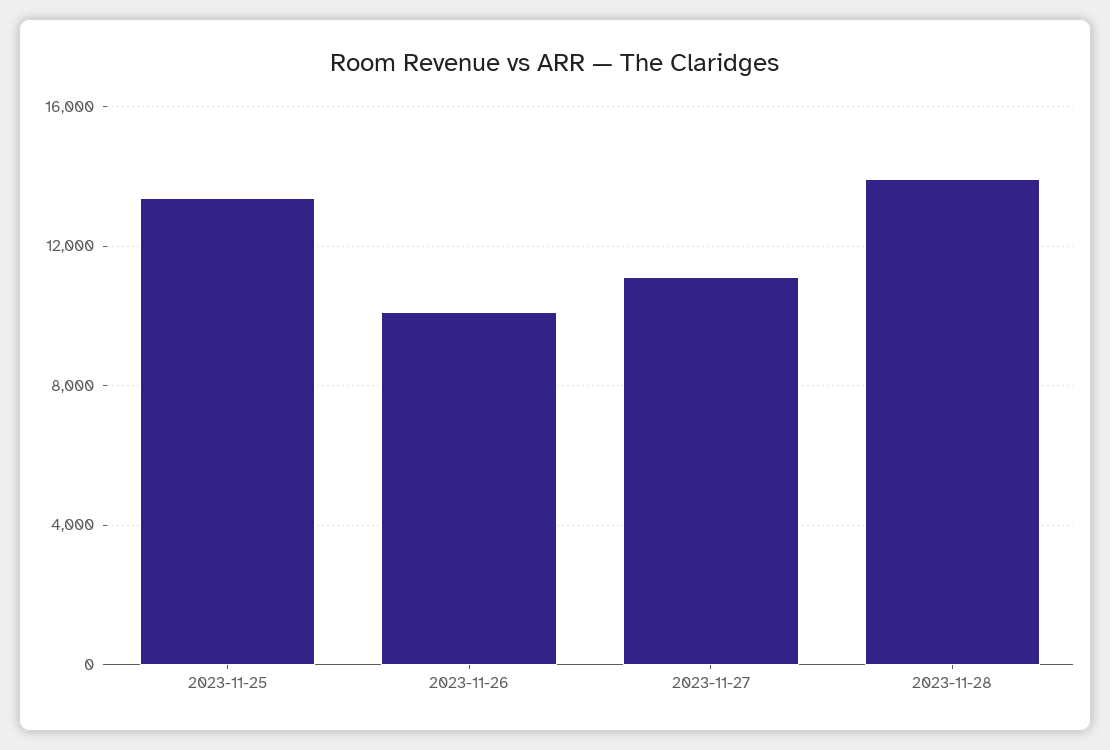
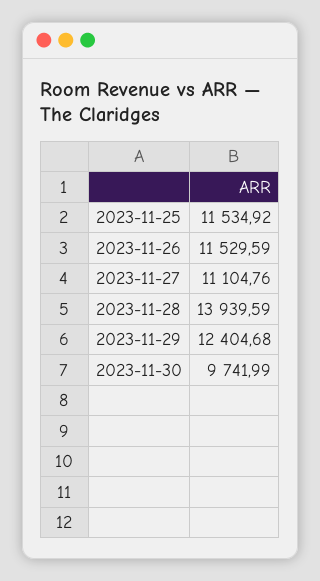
2023-11-25: 13500 -> 11534.92
2023-11-26: 10000 -> 11529.59
2023-11-29: none -> 12404.68
2023-11-30: none -> 9741.99

